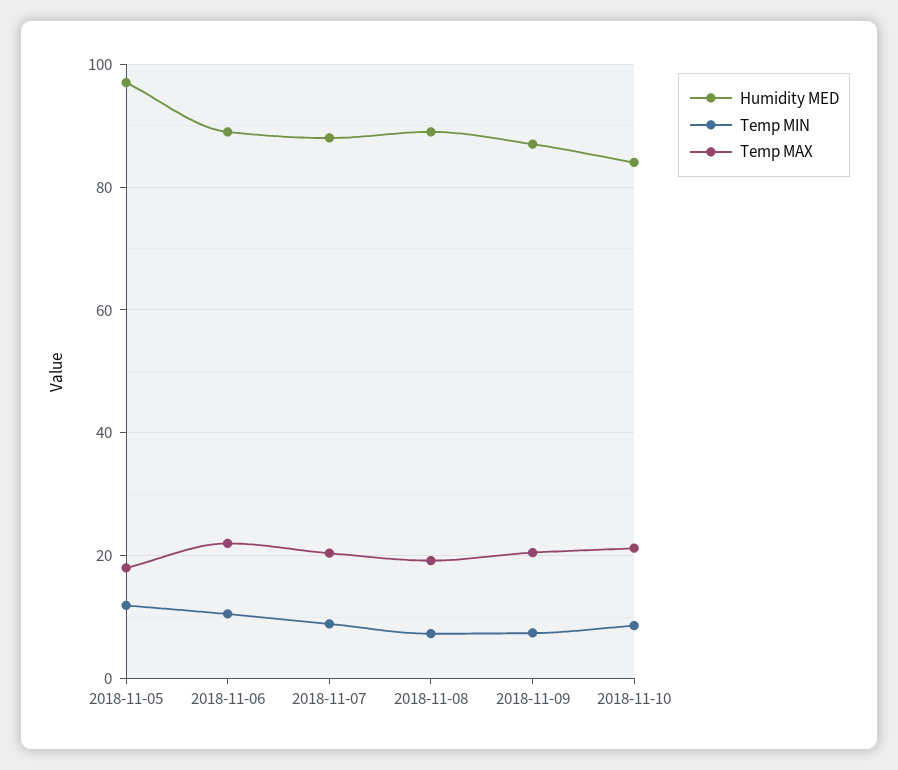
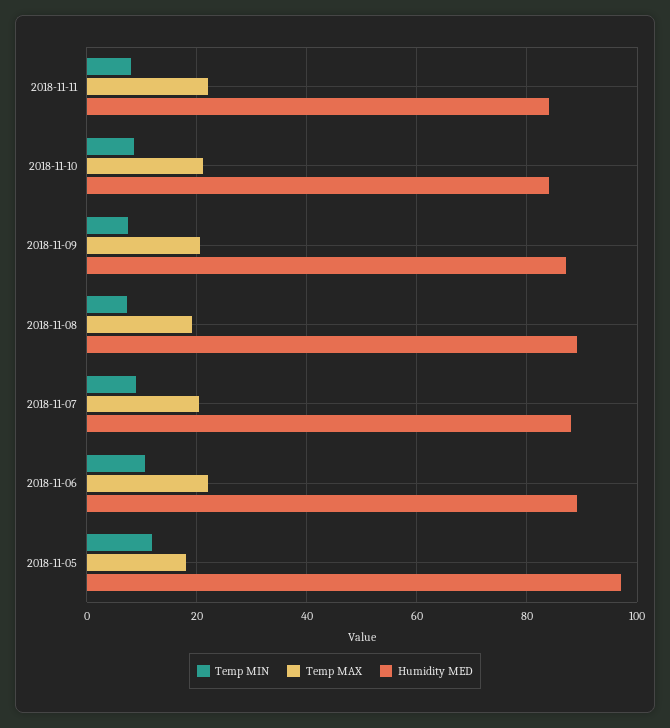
Temp MIN, 2018-11-11: none -> 8
Temp MAX, 2018-11-11: none -> 22
Humidity MED, 2018-11-11: none -> 84

